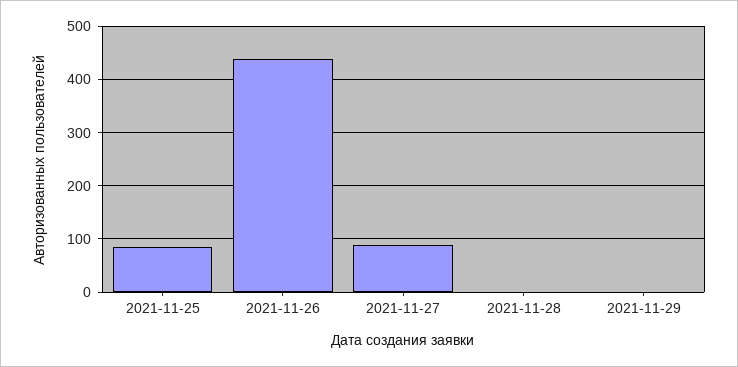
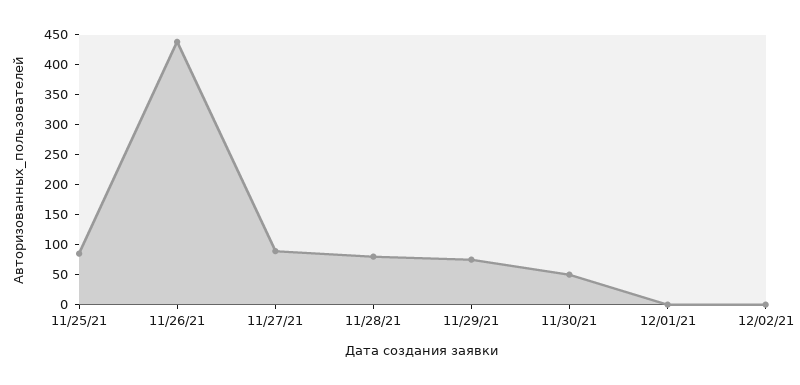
2021-11-28: 0 -> 75
2021-11-29: 0 -> 75
11/30/21: none -> 50
12/01/21: none -> 0
12/02/21: none -> 0

